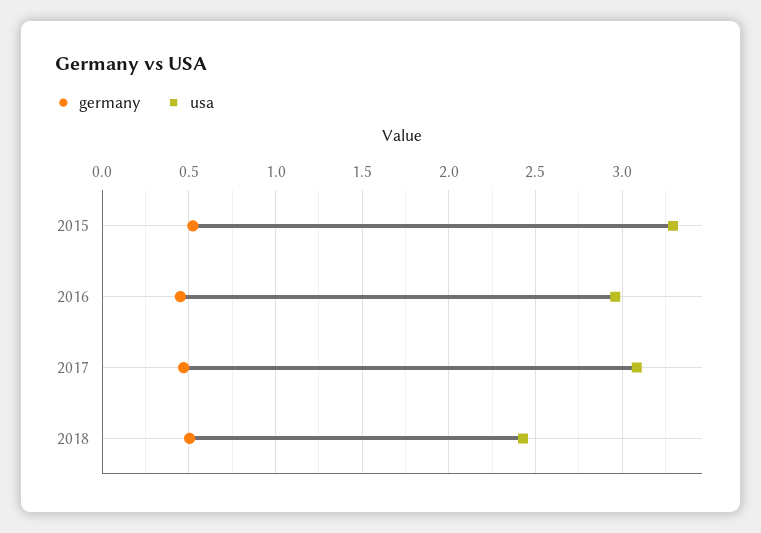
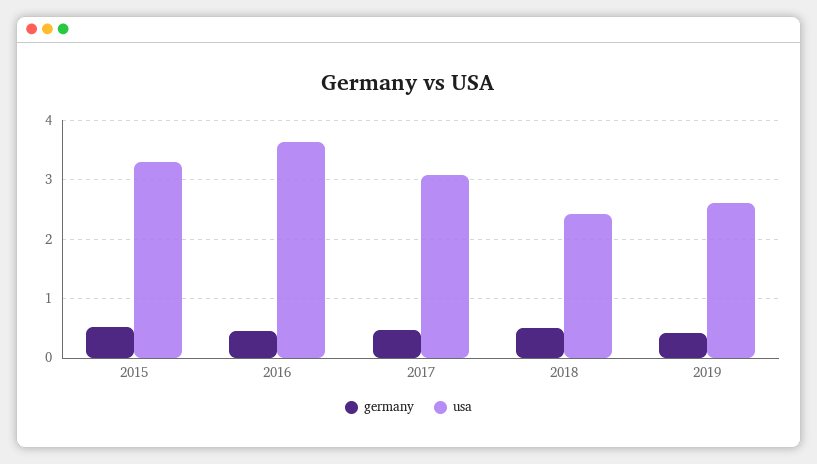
usa, 2016: 2.95 -> 3.6
germany, 2019: none -> 0.4
usa, 2019: none -> 2.6

